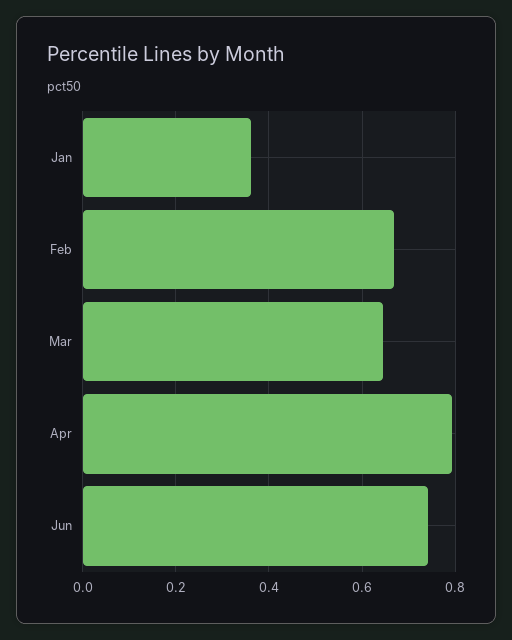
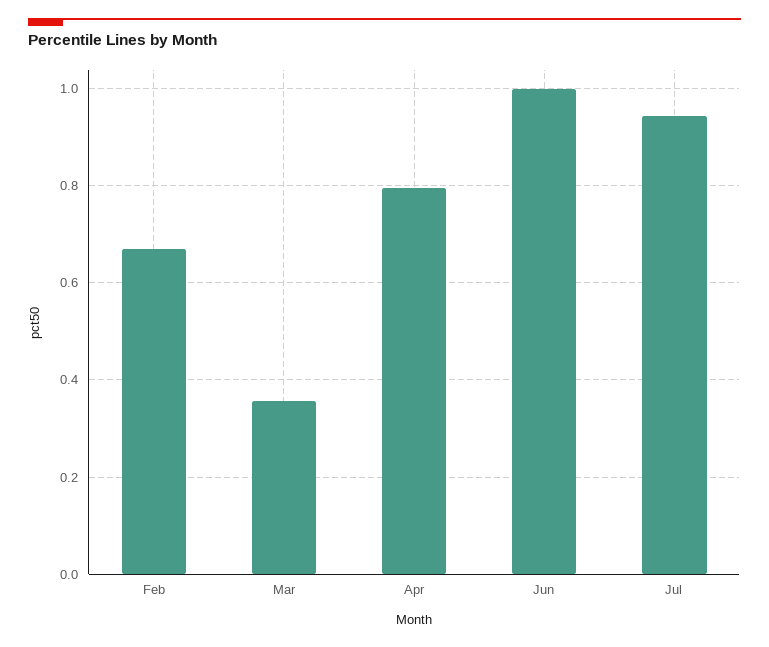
Jan: 0.36 -> none
Mar: 0.64 -> 0.36
Jun: 0.74 -> 1
Jul: none -> 0.94

